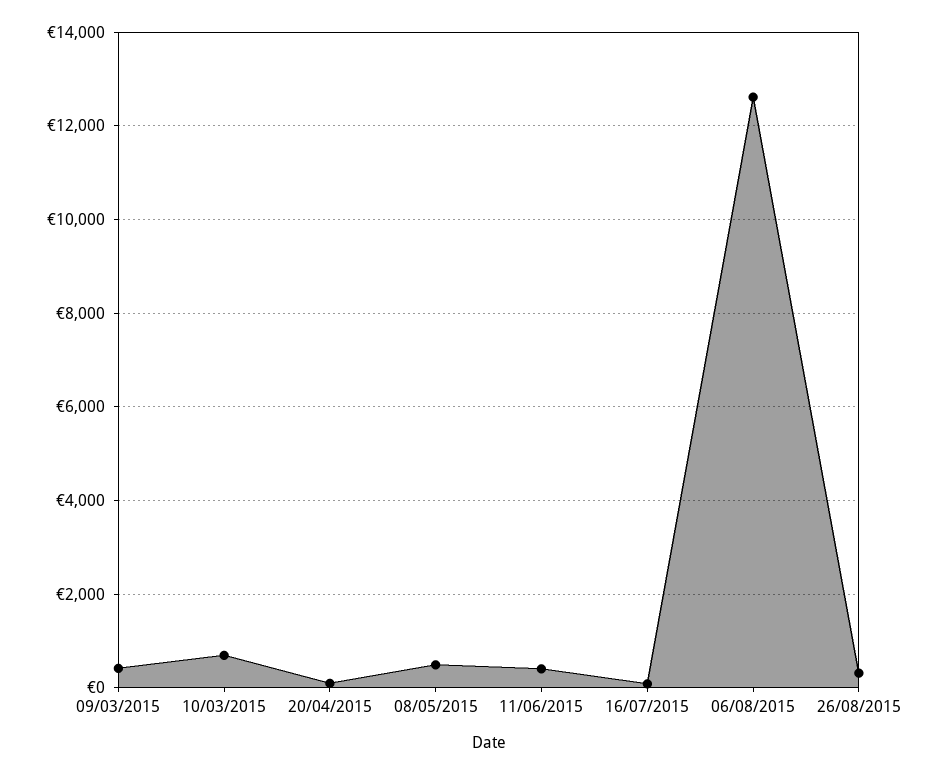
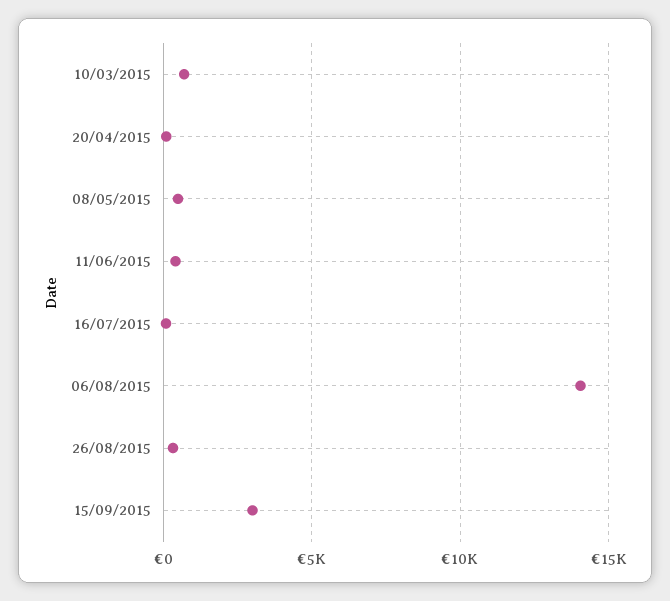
09/03/2015: 400 -> none
06/08/2015: 12600 -> 14000
15/09/2015: none -> 3000

